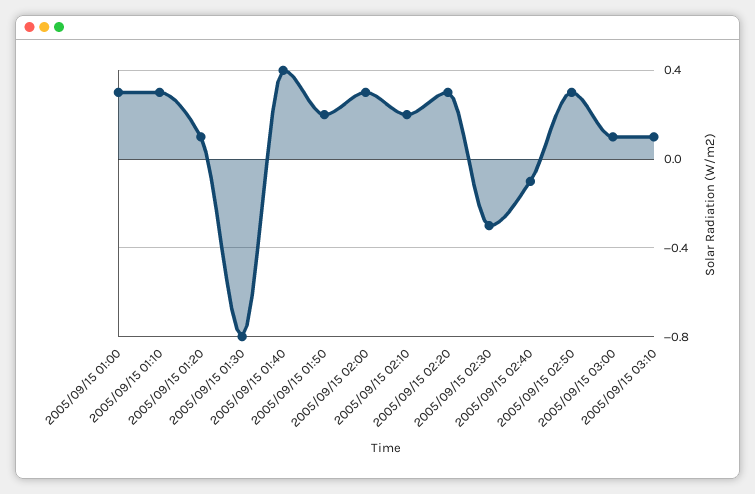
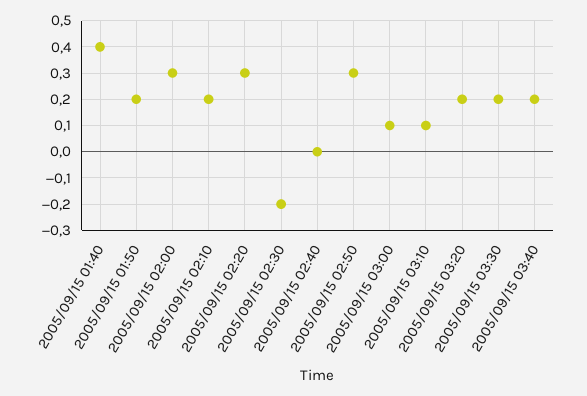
2005/09/15 01:00: 0.3 -> none
2005/09/15 01:10: 0.3 -> none
2005/09/15 01:20: 0.1 -> none
2005/09/15 01:30: -0.8 -> none
2005/09/15 02:30: -0.3 -> -0.2
2005/09/15 02:40: -0.1 -> 0
2005/09/15 03:20: none -> 0.2
2005/09/15 03:30: none -> 0.2
2005/09/15 03:40: none -> 0.2

